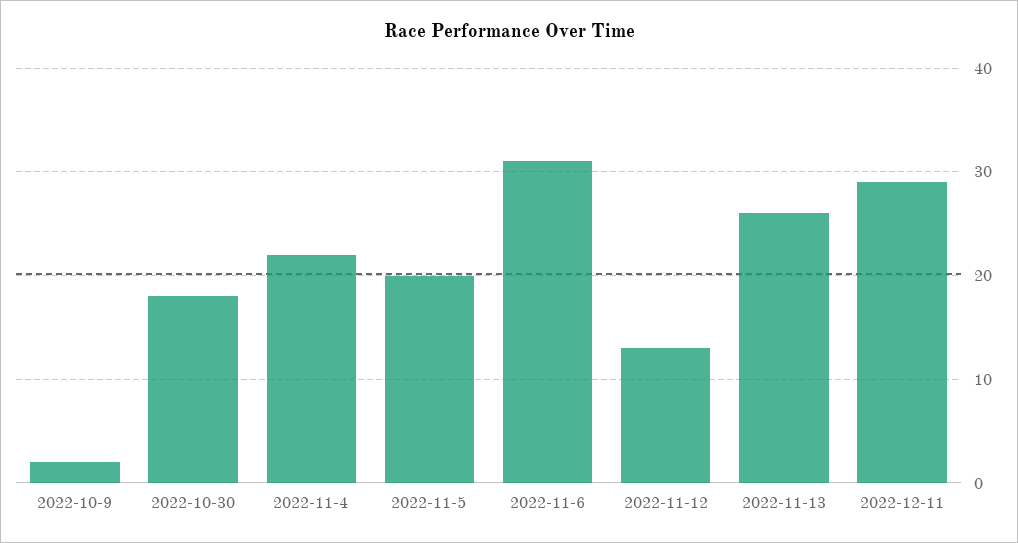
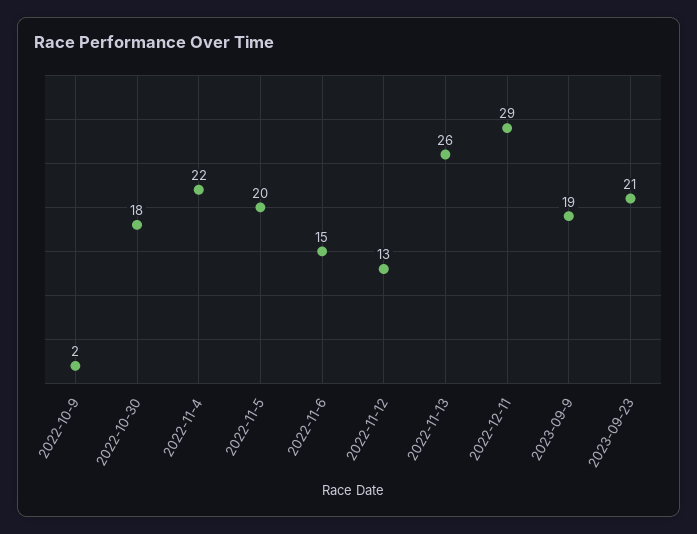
2022-11-6: 31 -> 15
2023-09-9: none -> 19
2023-09-23: none -> 21

